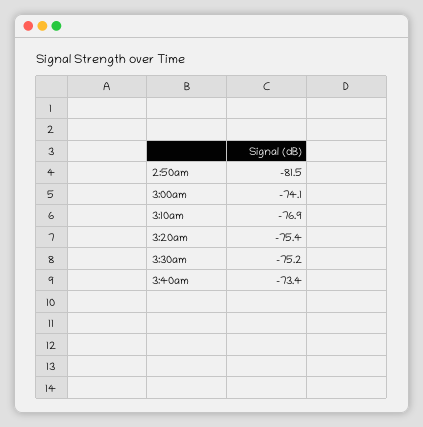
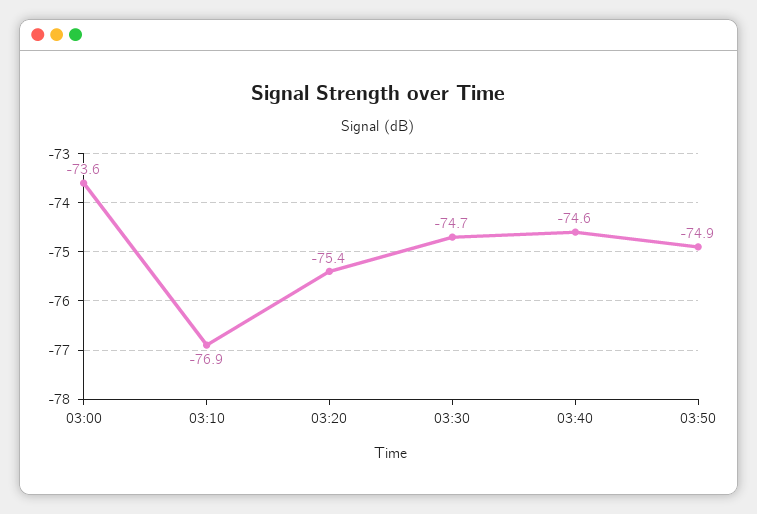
2:50am: -81.5 -> none
3:00am: -74.1 -> -73.6
3:30am: -75.2 -> -74.7
3:40am: -73.4 -> -74.6
03:50: none -> -74.9

